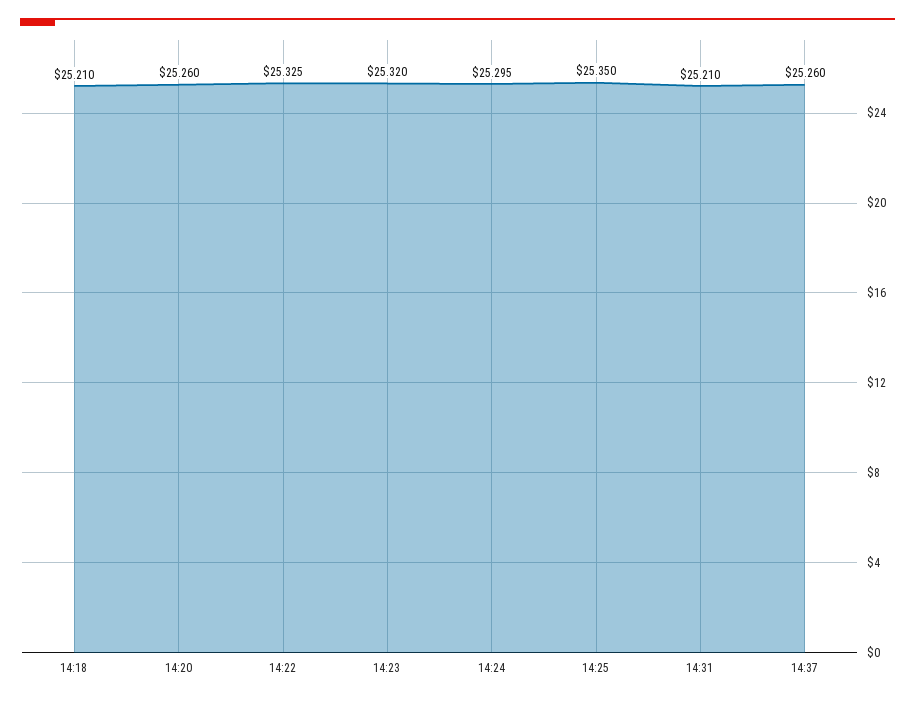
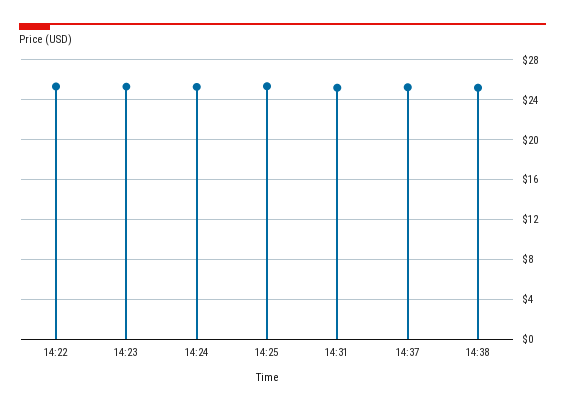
14:18: 25.21 -> none
14:20: 25.26 -> none
14:38: none -> 25

